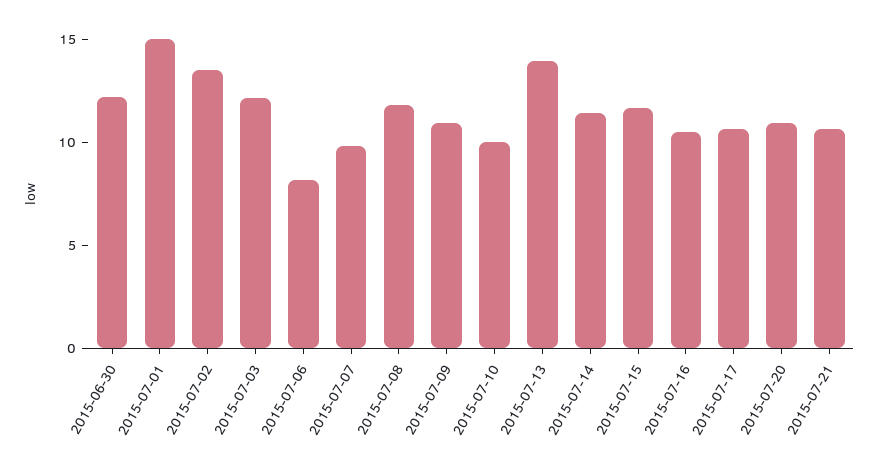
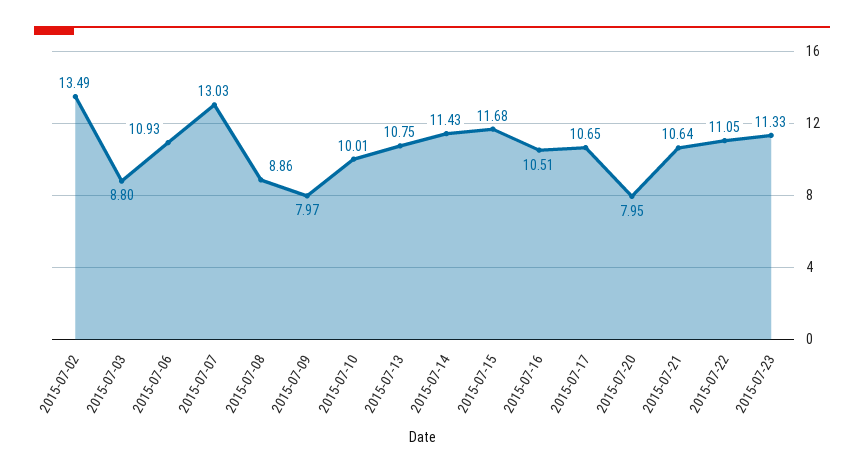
2015-06-30: 12 -> none
2015-07-01: 15 -> none
2015-07-03: 12 -> 8.8
2015-07-06: 8 -> 10.93
2015-07-07: 10 -> 13.03
2015-07-08: 12 -> 8.86
2015-07-09: 11 -> 7.97
2015-07-13: 14 -> 10.75
2015-07-20: 11 -> 7.95
2015-07-22: none -> 11.05
2015-07-23: none -> 11.33

